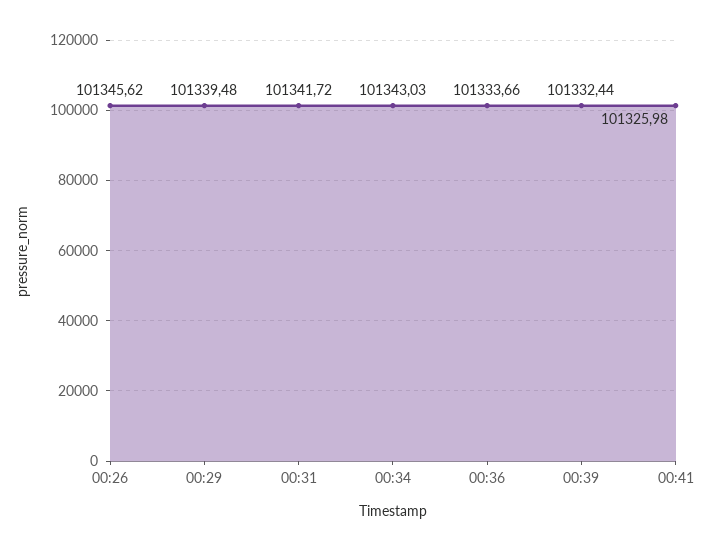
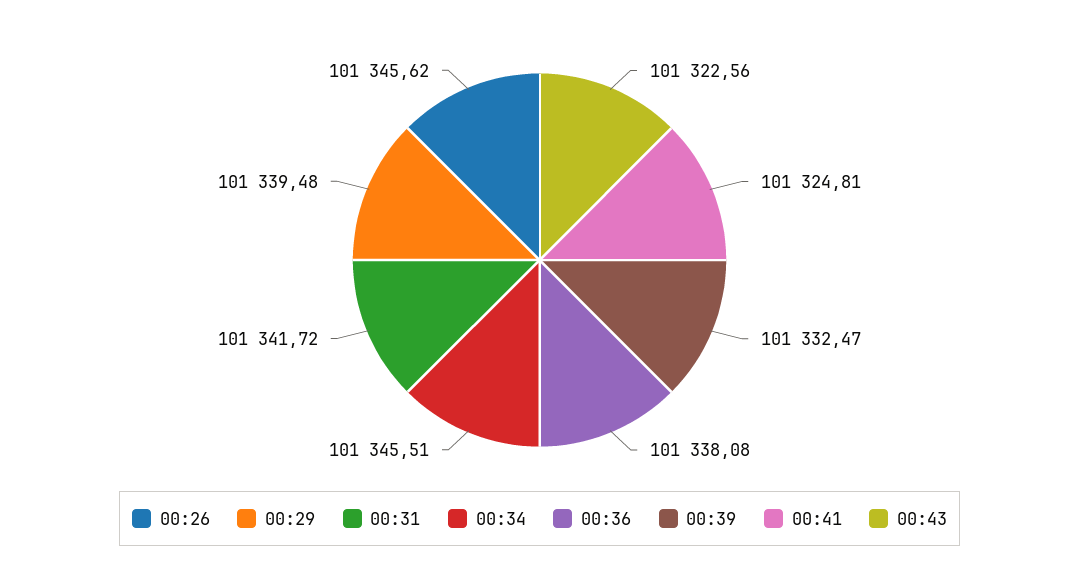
00:34: 101343.03 -> 101345.51
00:36: 101333.66 -> 101338.08
00:39: 101332.44 -> 101332.47
00:41: 101325.98 -> 101324.81
00:43: none -> 101322.56

